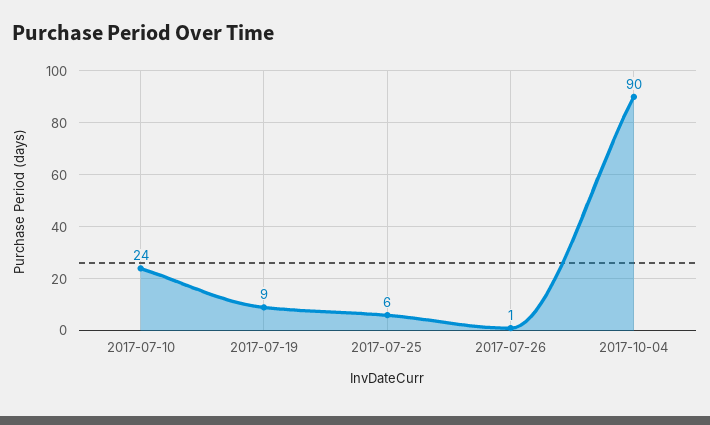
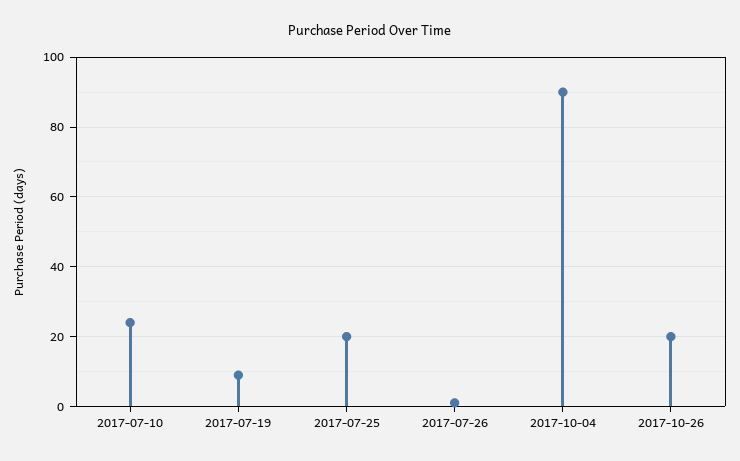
2017-07-25: 6 -> 20
2017-10-26: none -> 20

